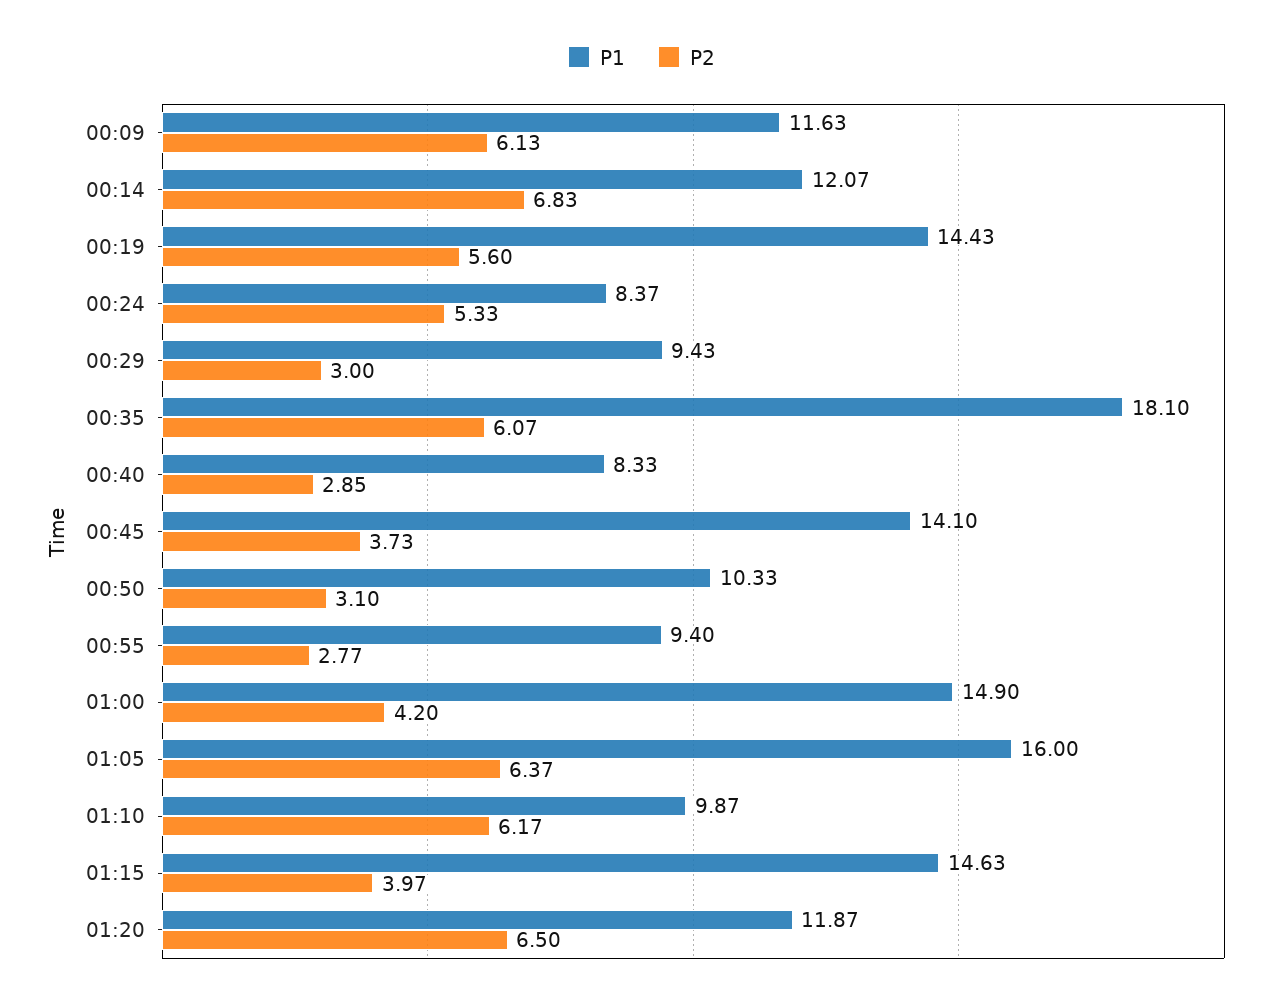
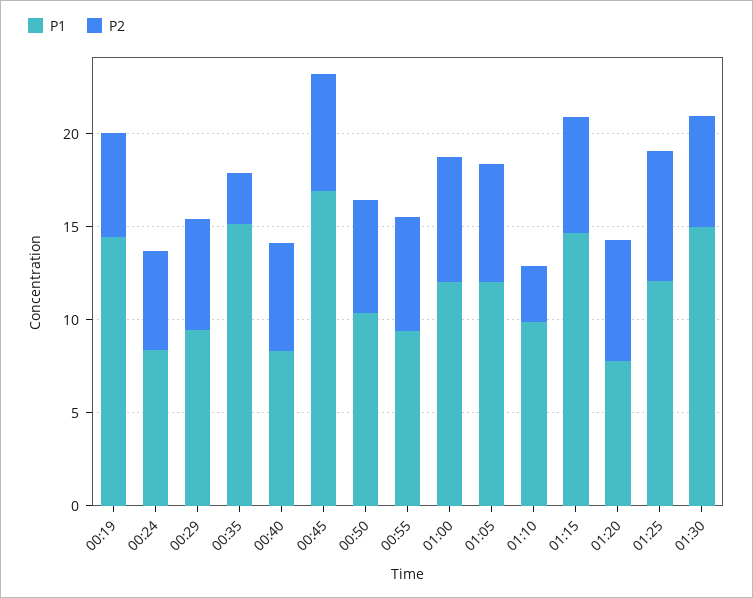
P1, 00:09: 11.63 -> none
P2, 00:09: 6.13 -> none
P1, 00:14: 12.07 -> none
P2, 00:14: 6.83 -> none
P2, 00:29: 3 -> 6
P1, 00:35: 18.1 -> 15
P2, 00:35: 6.07 -> 3
P2, 00:40: 2.85 -> 6
P1, 00:45: 14.1 -> 17
P2, 00:45: 3.73 -> 6
P2, 00:50: 3.1 -> 6
P2, 00:55: 2.77 -> 6
P1, 01:00: 14.9 -> 12
P2, 01:00: 4.2 -> 7
P1, 01:05: 16 -> 12
P2, 01:10: 6.17 -> 3
P2, 01:15: 3.97 -> 6
P1, 01:20: 11.87 -> 8
P1, 01:25: none -> 12
P2, 01:25: none -> 7
P1, 01:30: none -> 15
P2, 01:30: none -> 6

